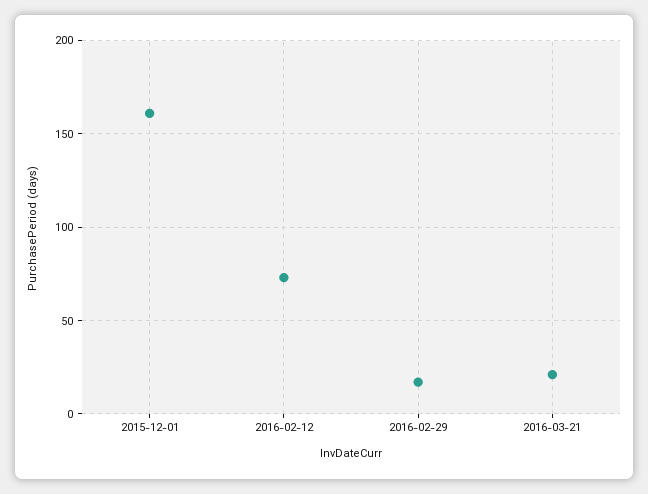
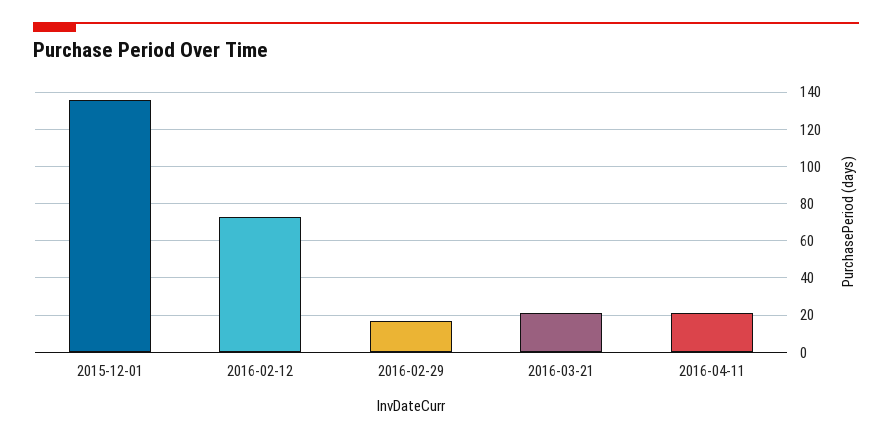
2015-12-01: 160 -> 135
2016-04-11: none -> 20

